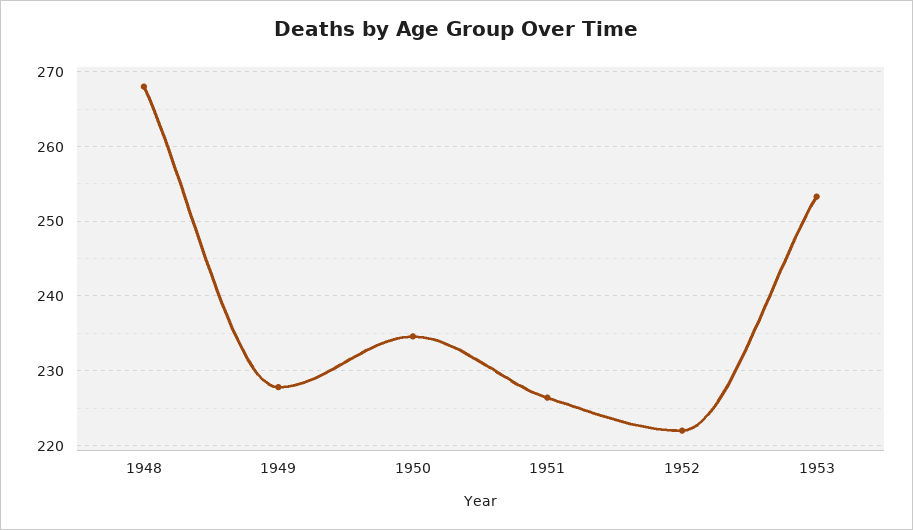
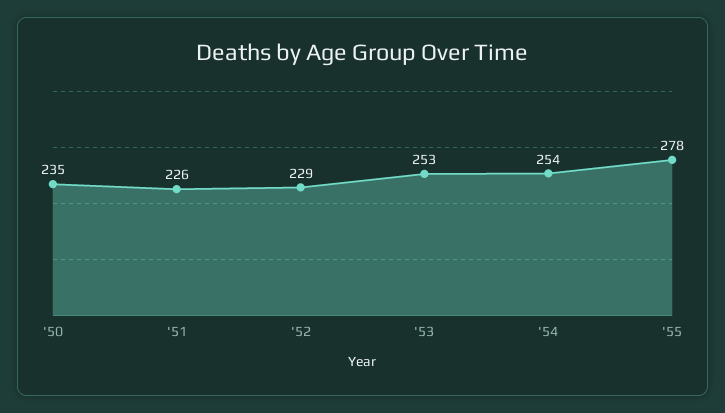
1948: 268 -> none
1949: 228 -> none
1952: 222 -> 229
'54: none -> 254
'55: none -> 278

